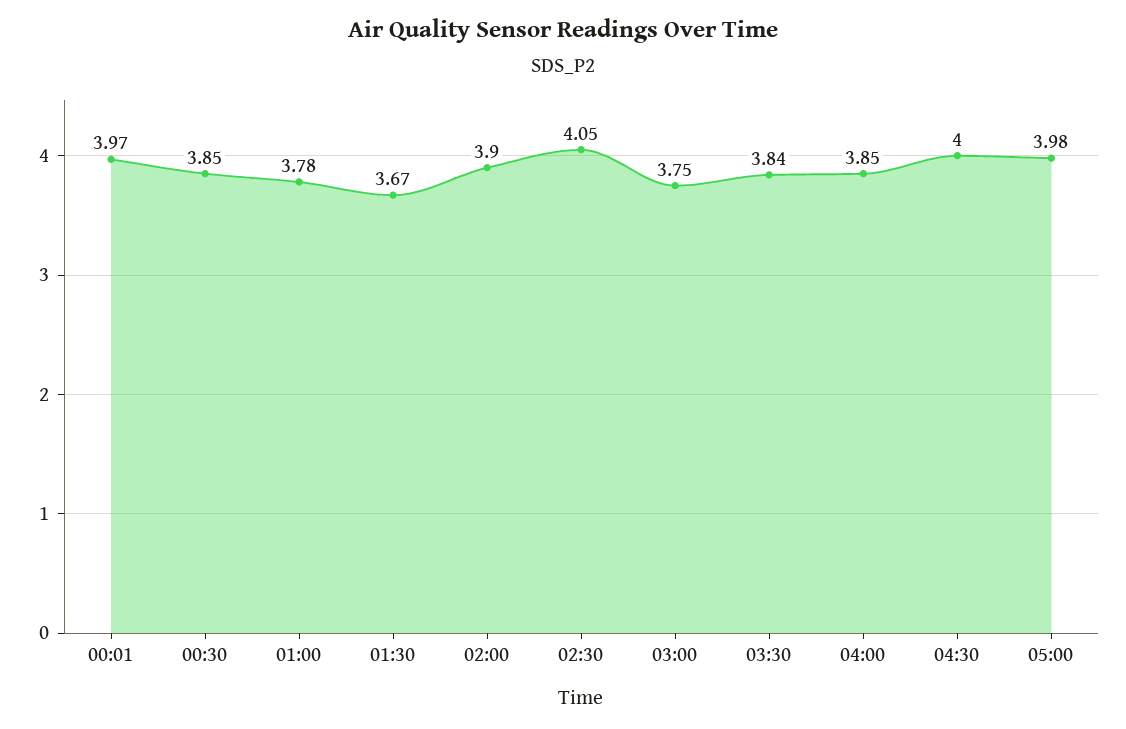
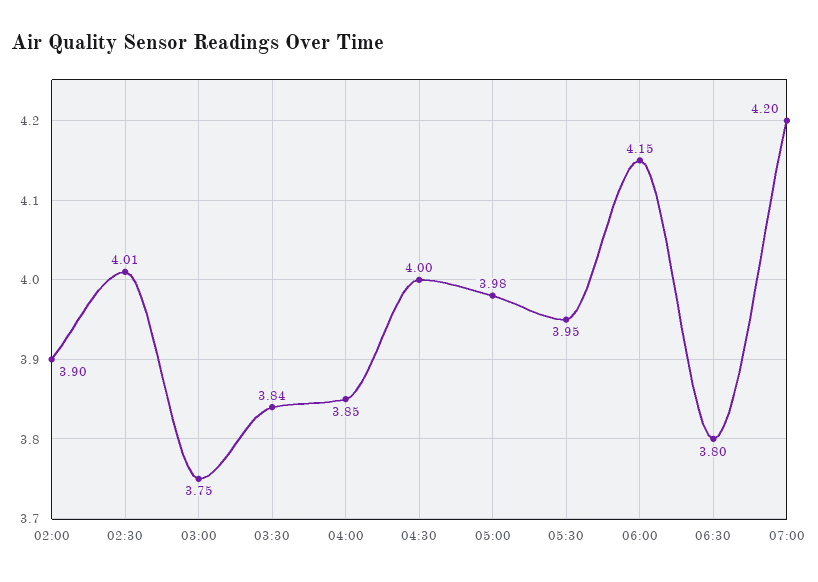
00:01: 3.97 -> none
00:30: 3.85 -> none
01:00: 3.78 -> none
01:30: 3.67 -> none
02:30: 4.05 -> 4.01
05:30: none -> 3.95
06:00: none -> 4.15
06:30: none -> 3.8
07:00: none -> 4.2

